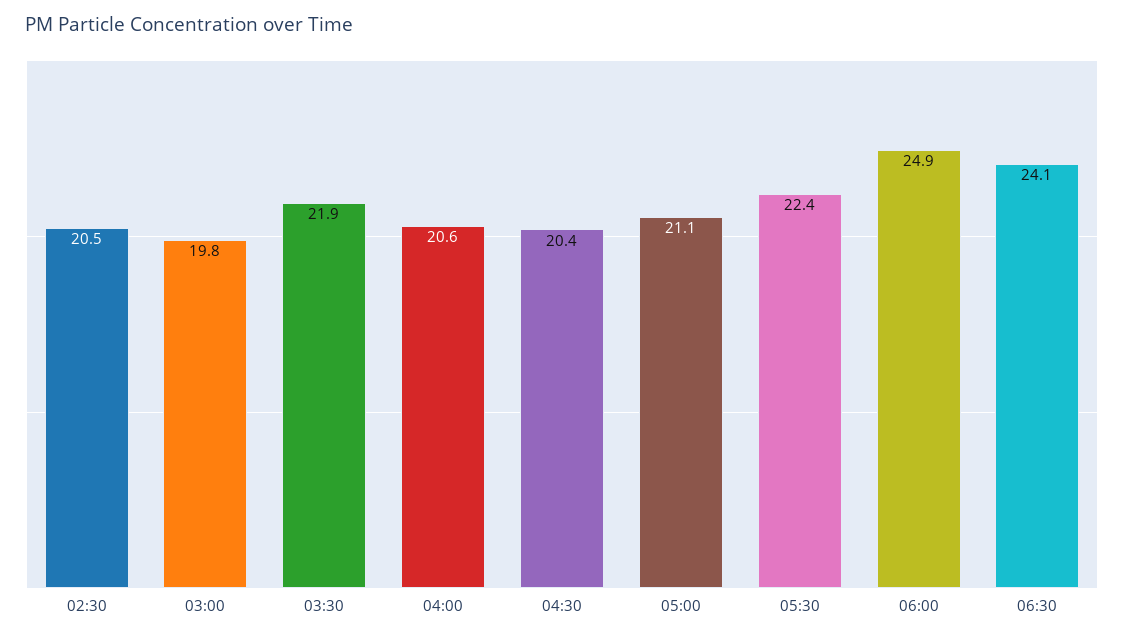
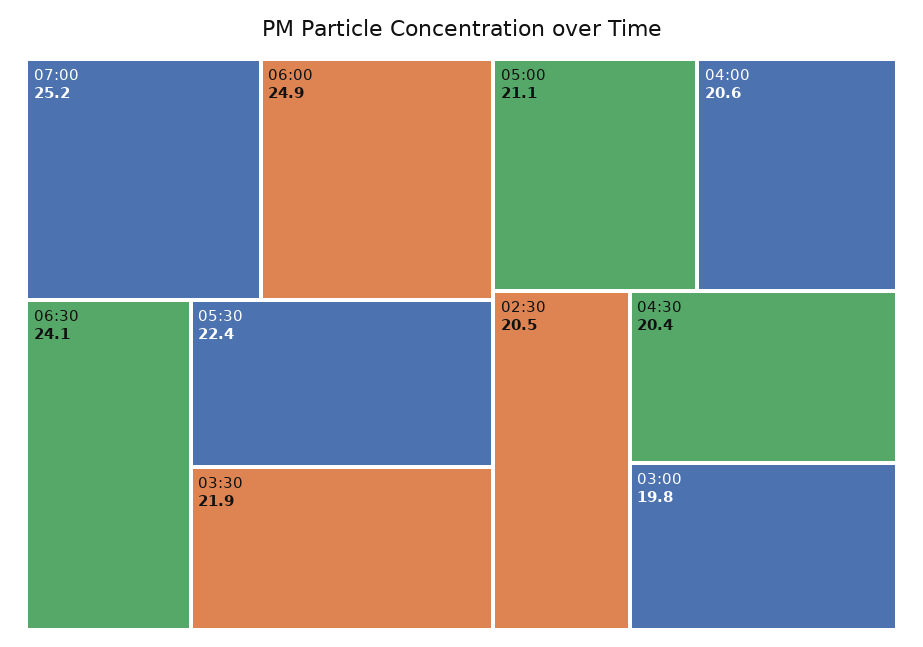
07:00: none -> 25.2

